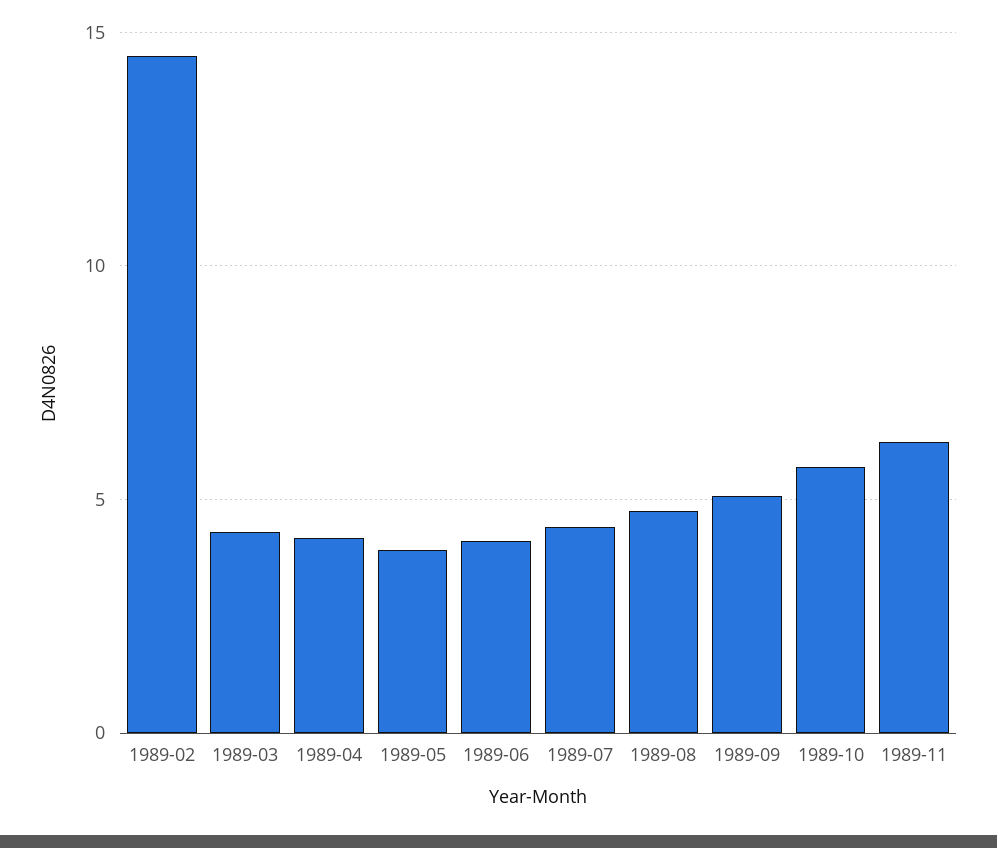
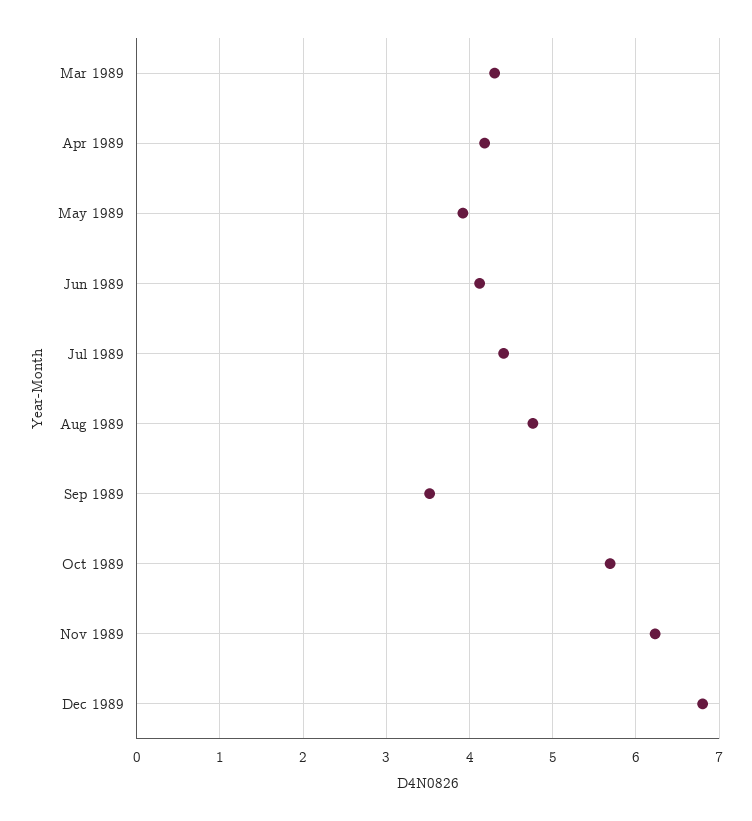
1989-02: 14.5 -> none
1989-09: 5 -> 3.5
Dec 1989: none -> 6.8

